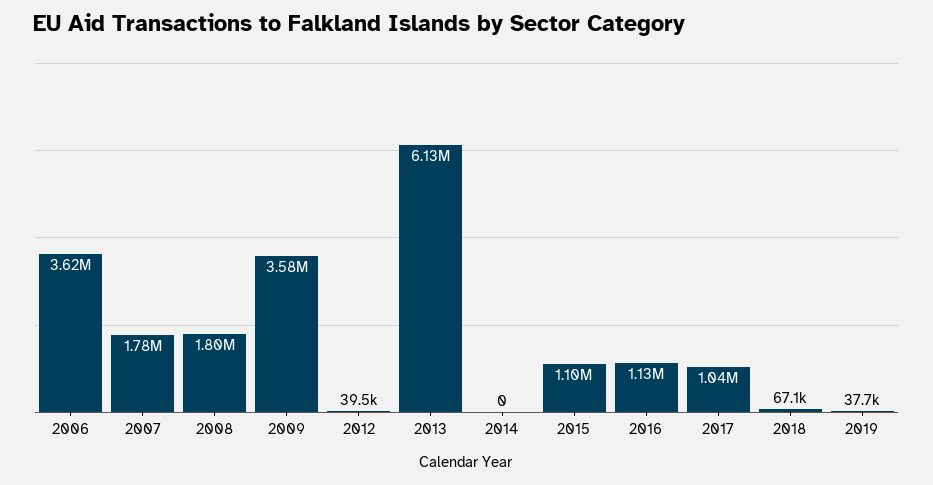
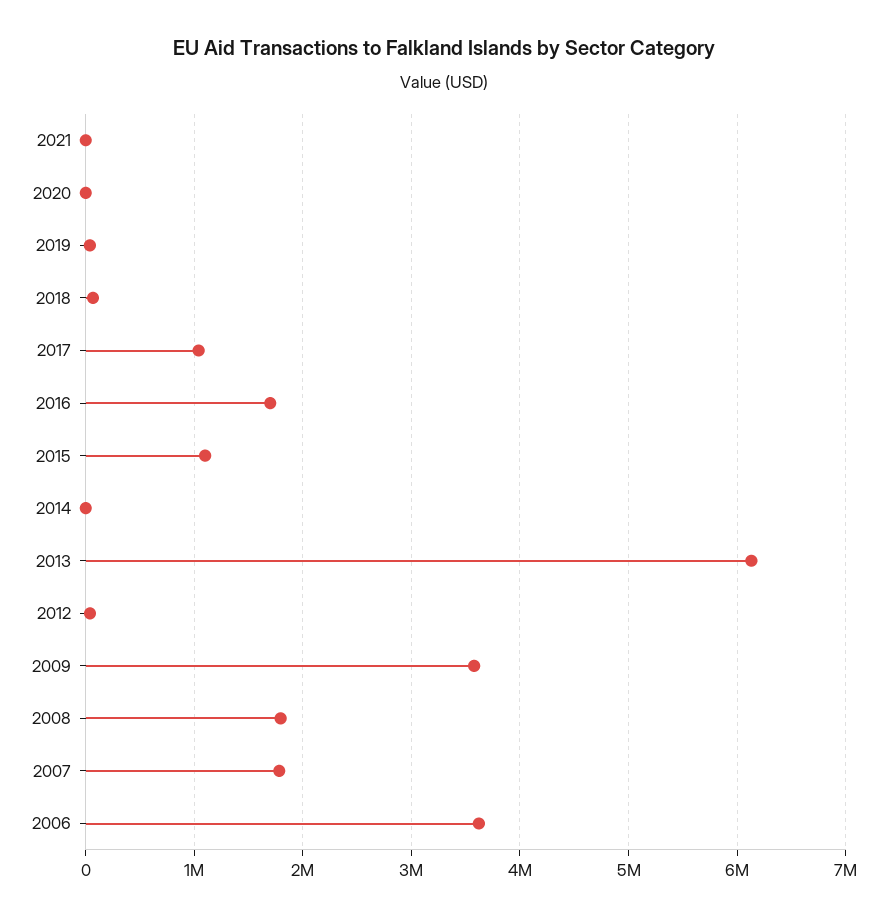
2016: 1130000 -> 1700000
2021: none -> 0
2020: none -> 0

